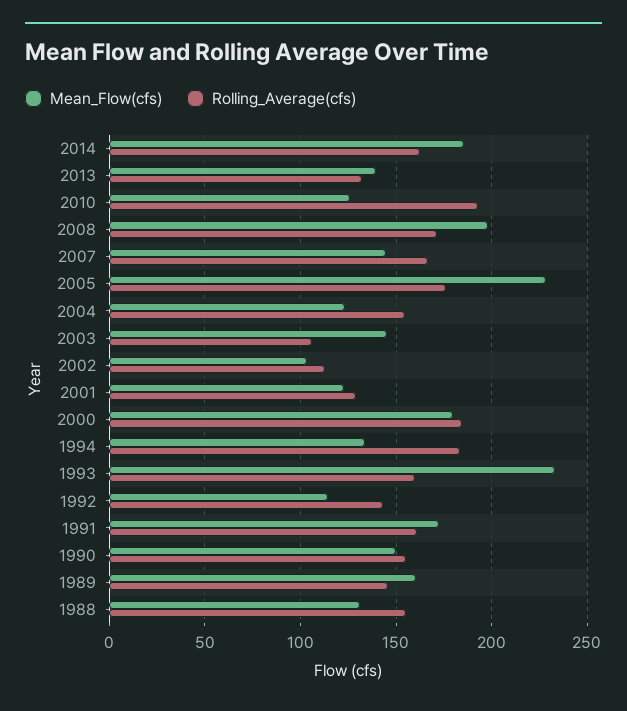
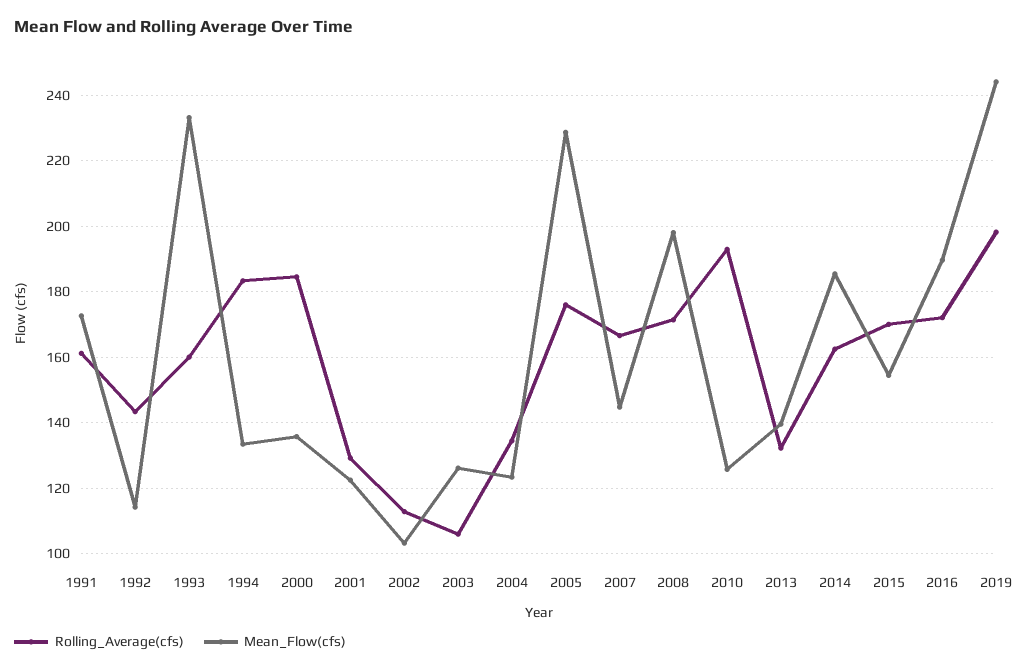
Rolling_Average(cfs), 2004: 155 -> 134
Mean_Flow(cfs), 2003: 145 -> 126
Mean_Flow(cfs), 2000: 180 -> 136
Mean_Flow(cfs), 1990: 150 -> none
Rolling_Average(cfs), 1990: 155 -> none
Mean_Flow(cfs), 1989: 160 -> none
Rolling_Average(cfs), 1989: 145 -> none
Mean_Flow(cfs), 1988: 130 -> none
Rolling_Average(cfs), 1988: 155 -> none
Rolling_Average(cfs), 2015: none -> 170
Mean_Flow(cfs), 2015: none -> 154
Rolling_Average(cfs), 2016: none -> 172
Mean_Flow(cfs), 2016: none -> 190
Rolling_Average(cfs), 2019: none -> 198
Mean_Flow(cfs), 2019: none -> 244

